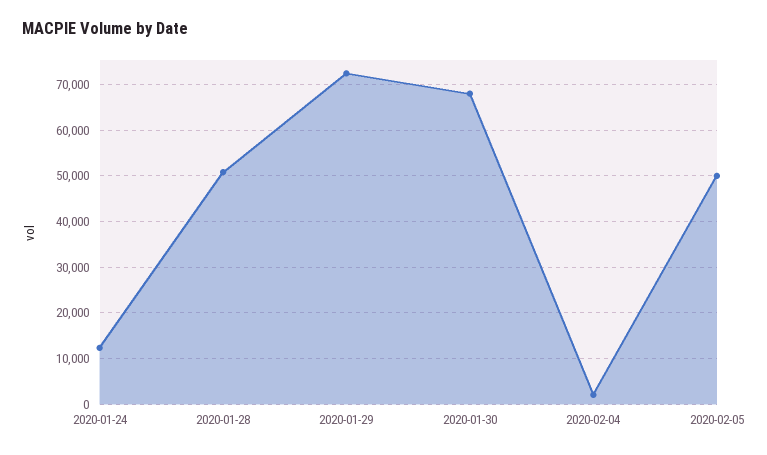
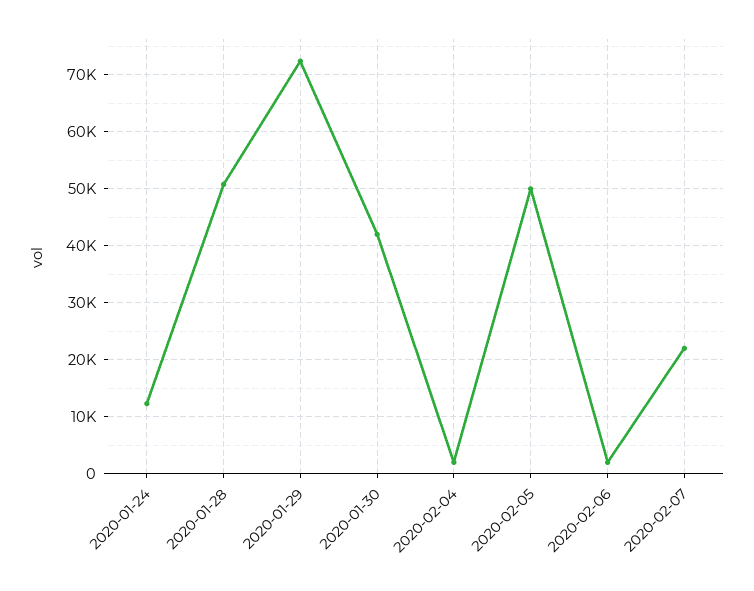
2020-01-30: 68000 -> 42000
2020-02-06: none -> 2000
2020-02-07: none -> 22000

